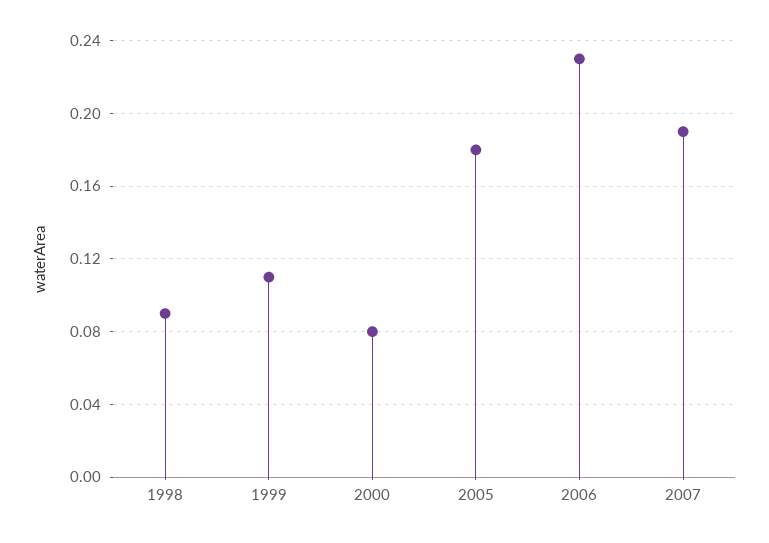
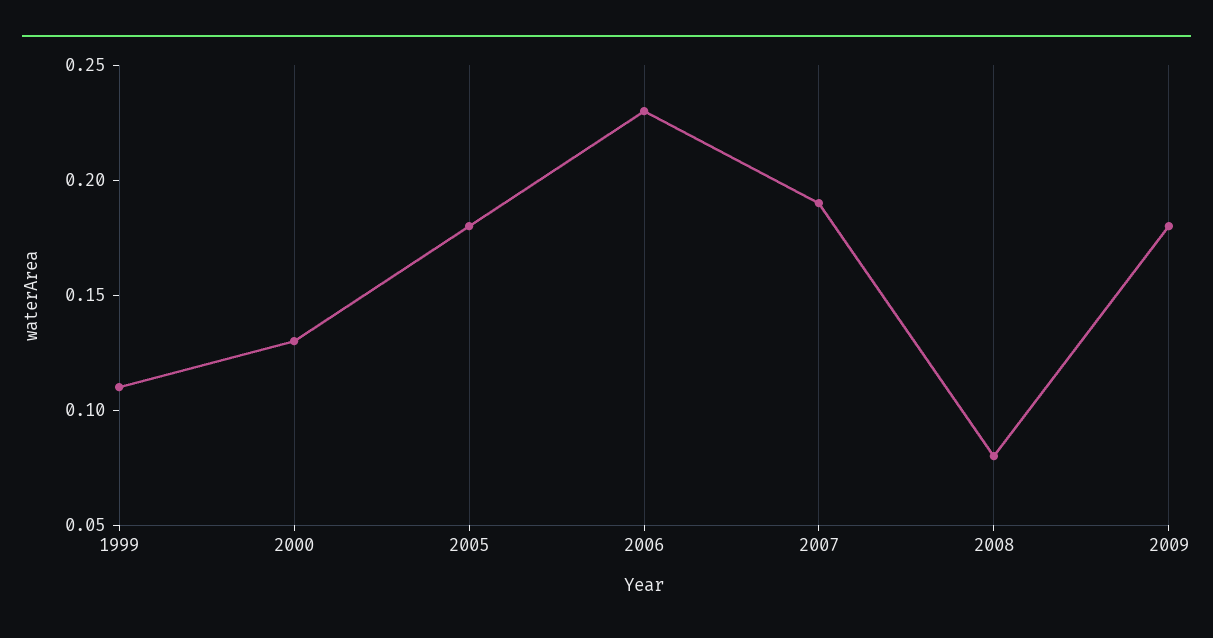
1998: 0.09 -> none
2000: 0.08 -> 0.13
2008: none -> 0.08
2009: none -> 0.18

